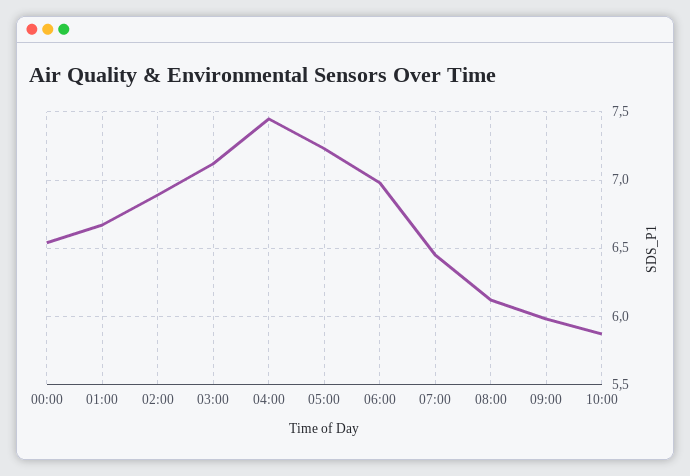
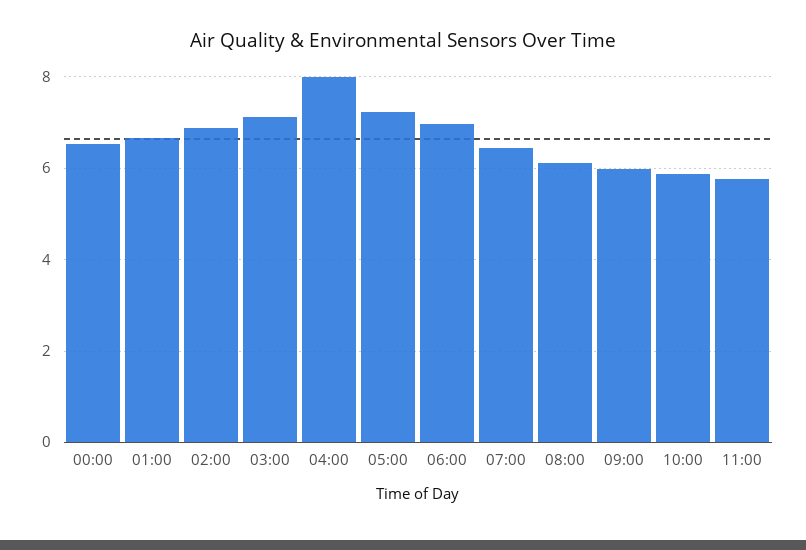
04:00: 7.45 -> 8
11:00: none -> 5.8

